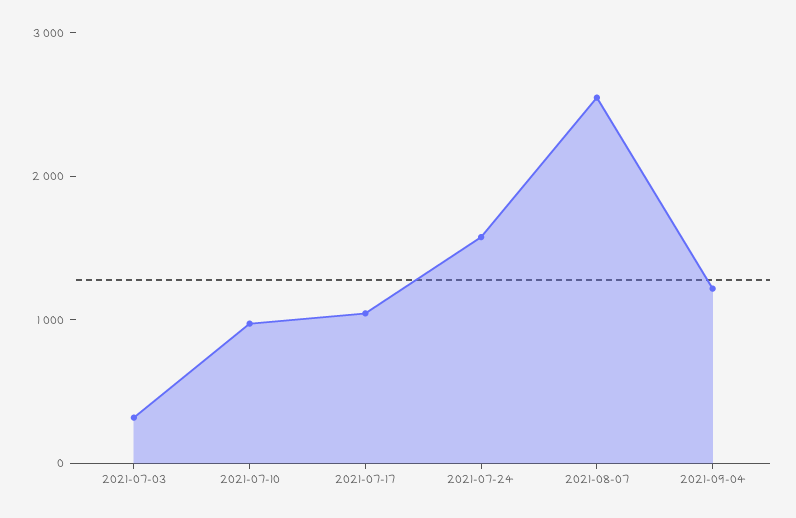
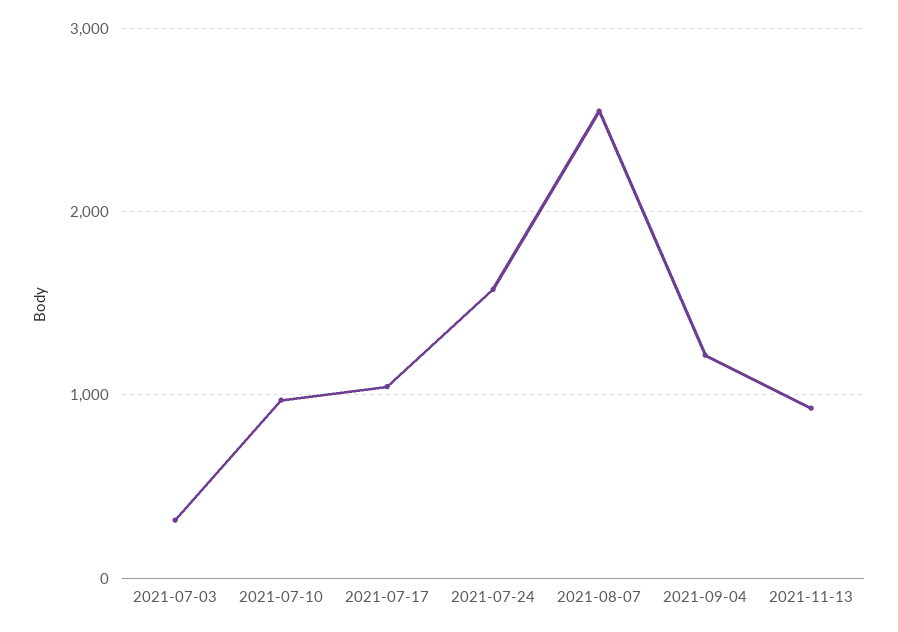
2021-11-13: none -> 900

